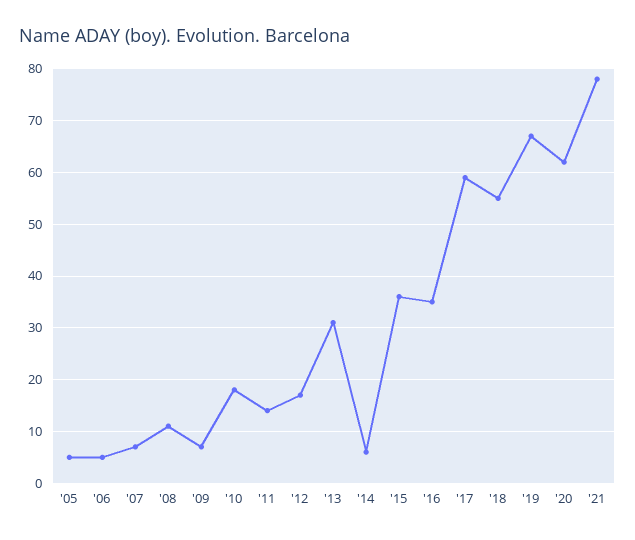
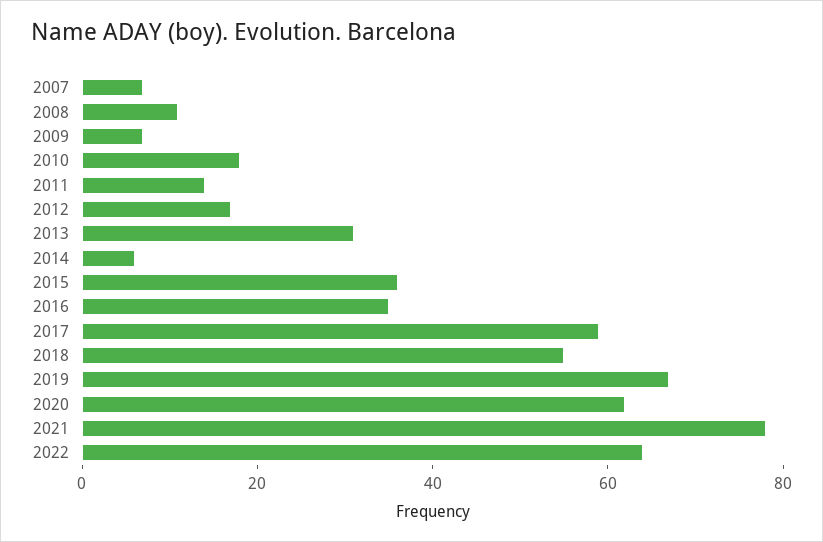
'05: 5 -> none
'06: 5 -> none
2022: none -> 65

